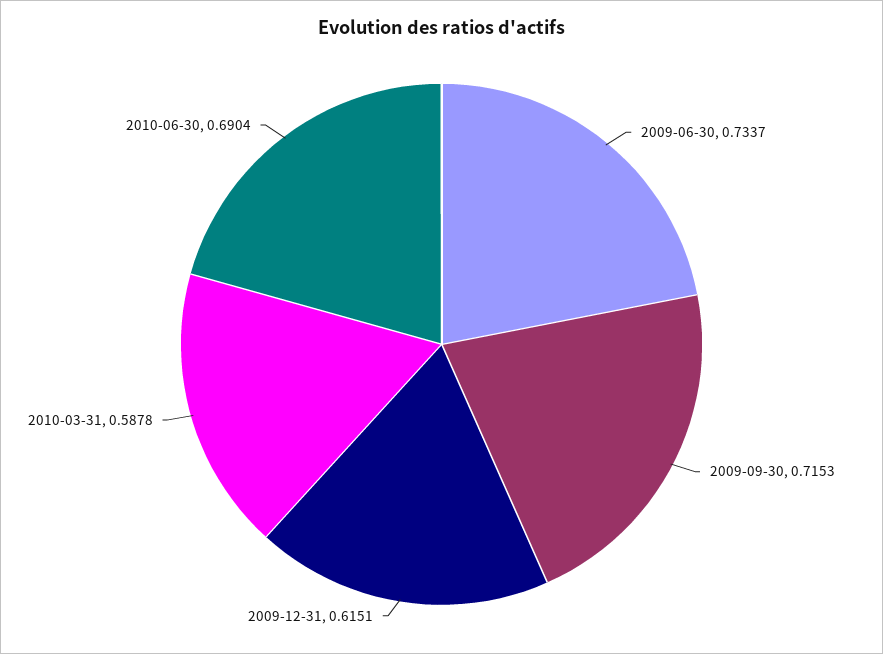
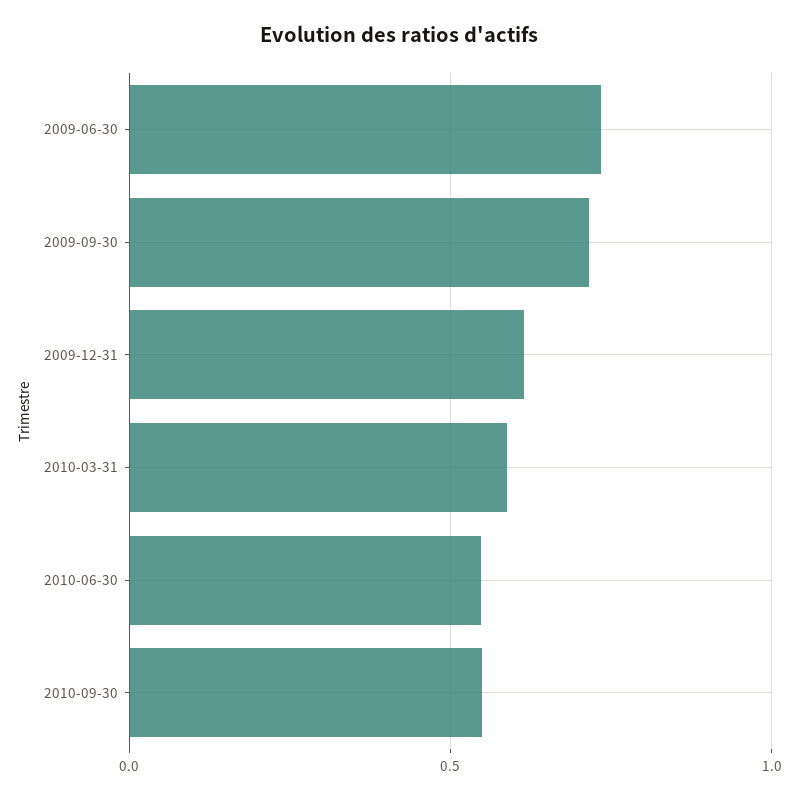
2010-06-30: 0.6904 -> 0.55
2010-09-30: none -> 0.55

